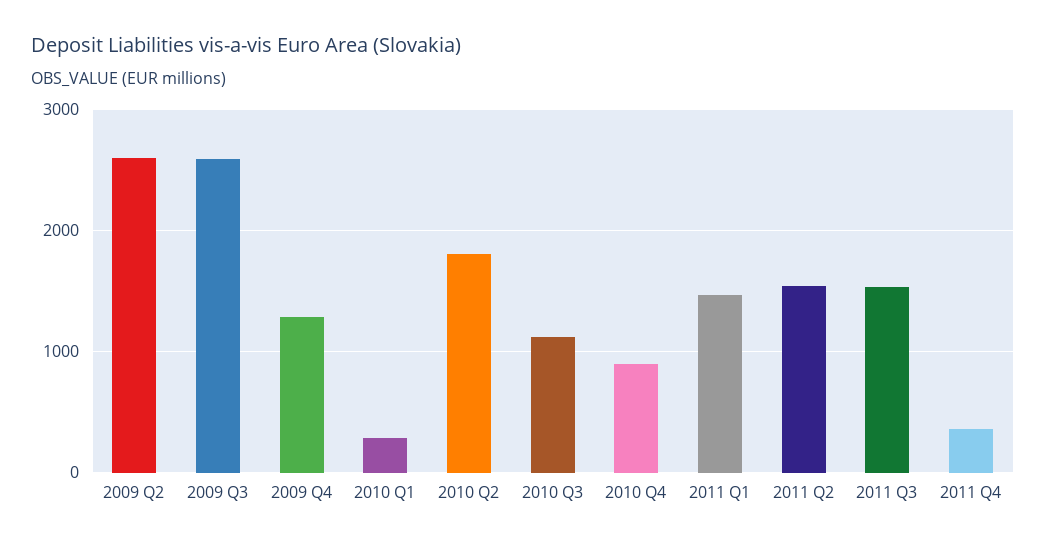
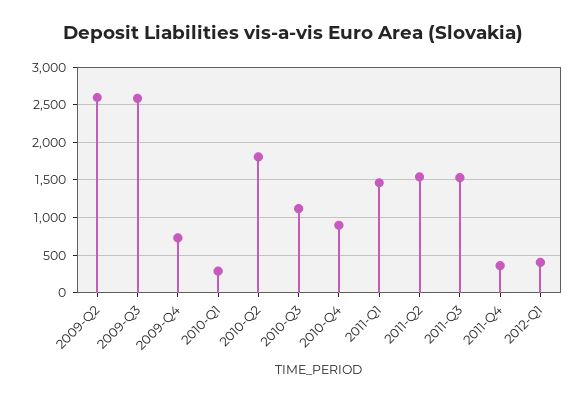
2009 Q4: 1300 -> 700
2012-Q1: none -> 400

